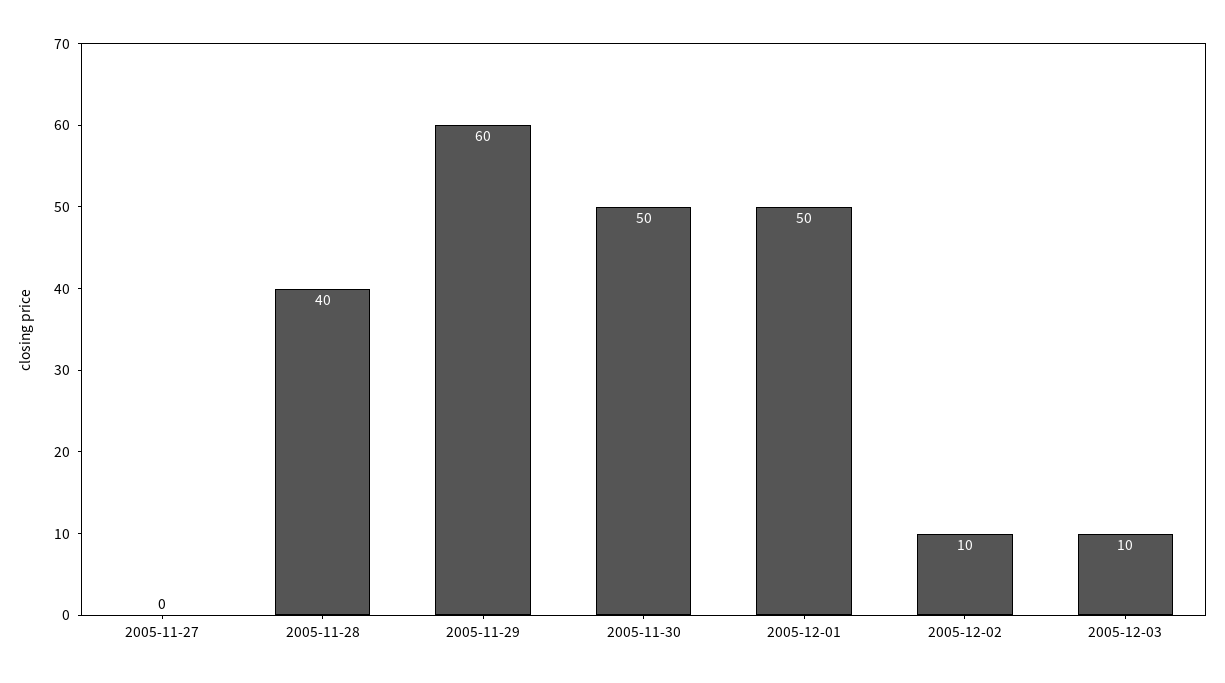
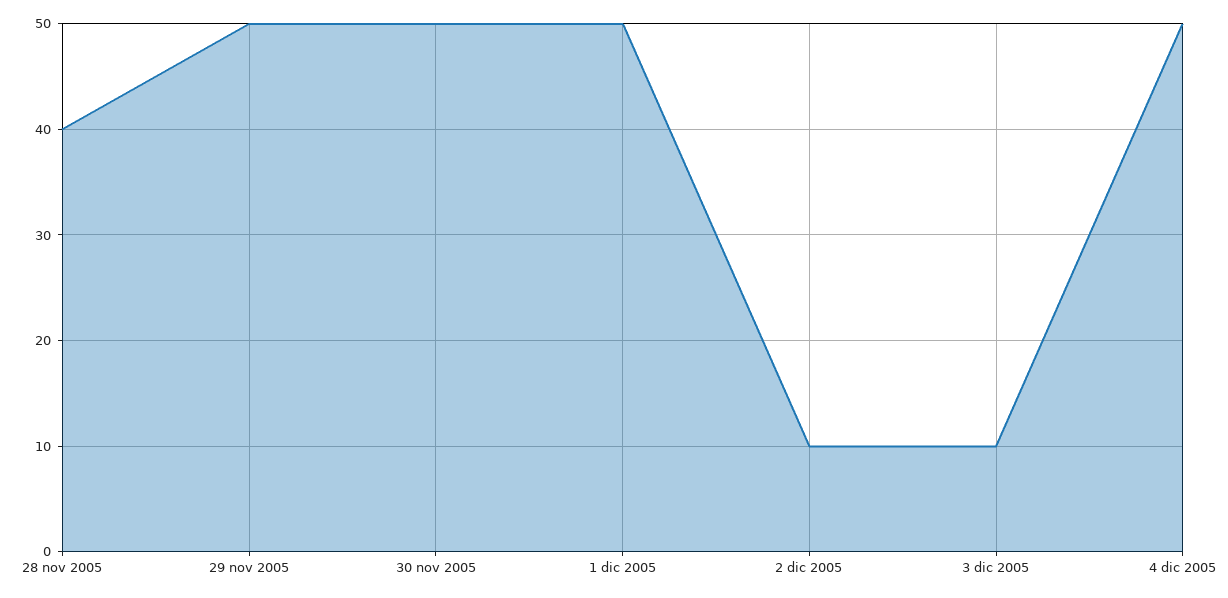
2005-11-27: 0 -> none
2005-11-29: 60 -> 50
4 dic 2005: none -> 50

